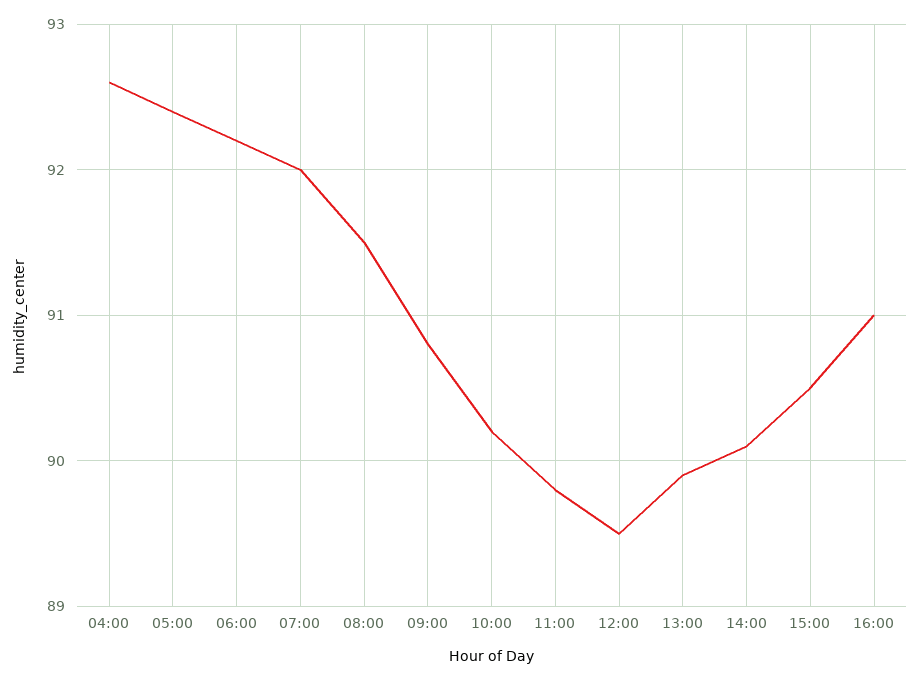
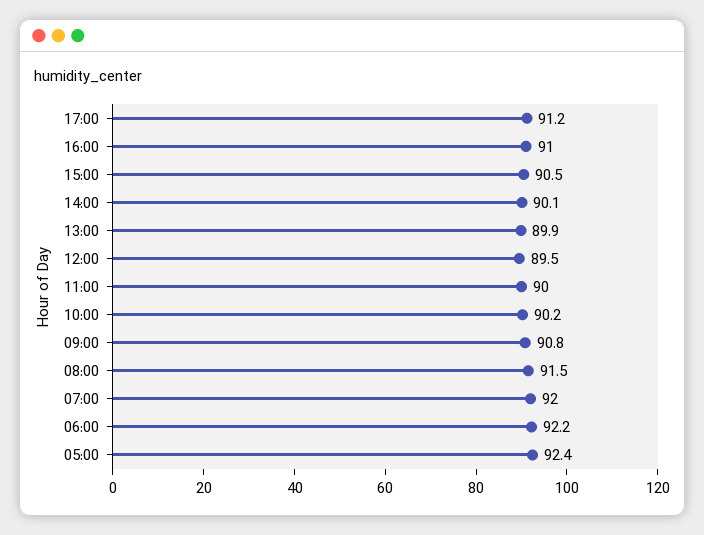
04:00: 92.6 -> none
11:00: 89.8 -> 90
17:00: none -> 91.2

